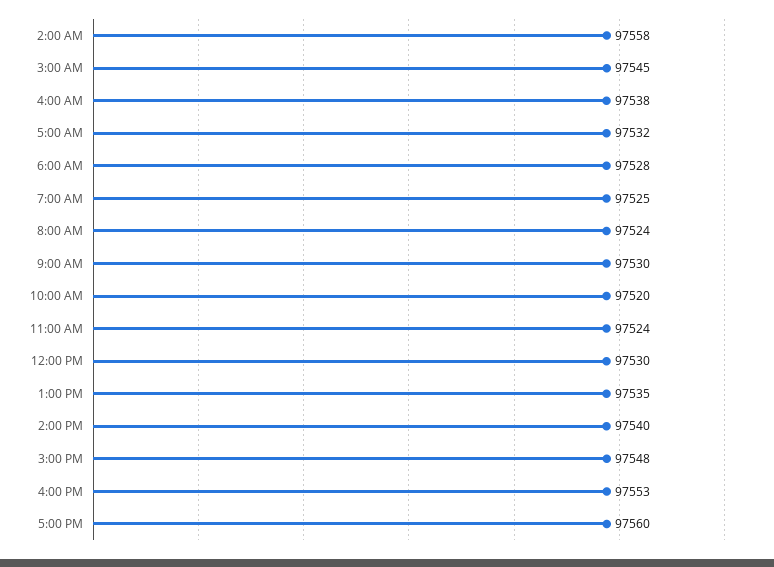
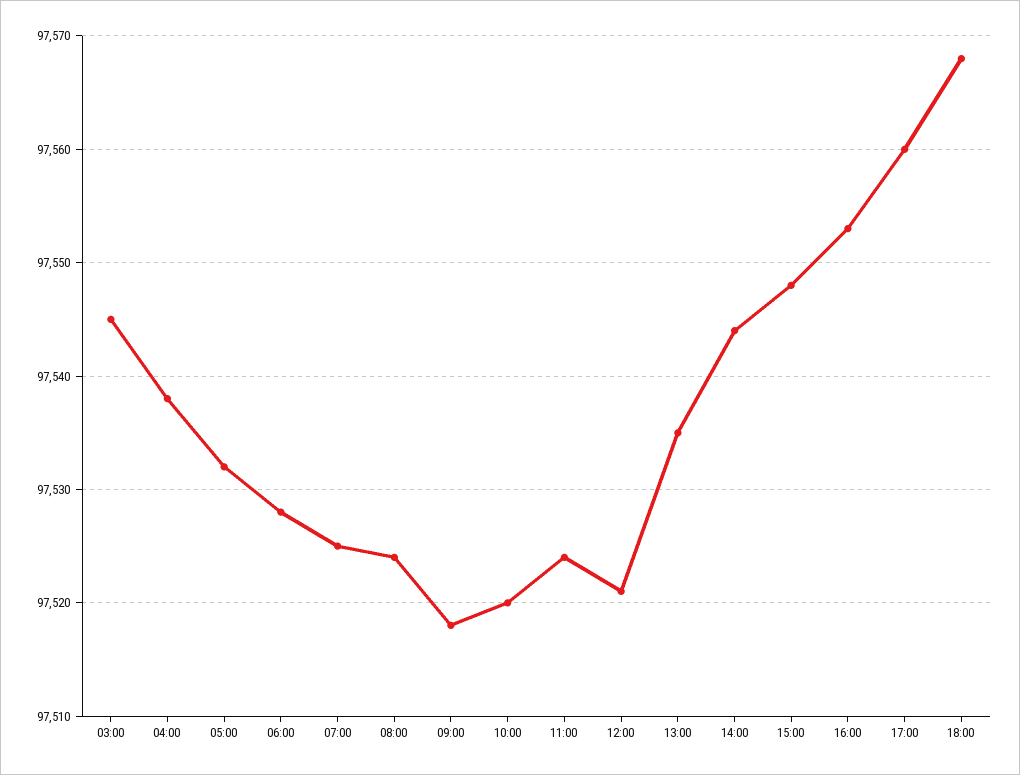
2:00 AM: 97558 -> none
9:00 AM: 97530 -> 97518
12:00 PM: 97530 -> 97521
2:00 PM: 97540 -> 97544
18:00: none -> 97568

